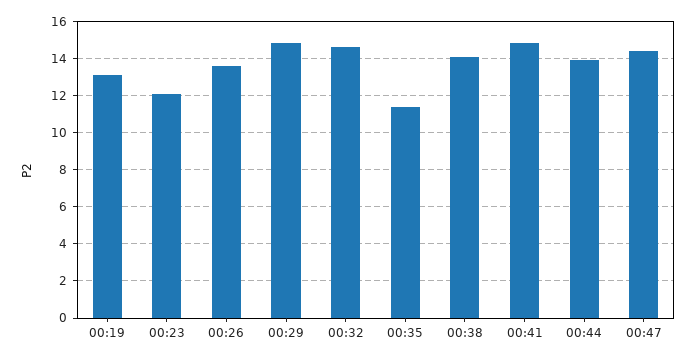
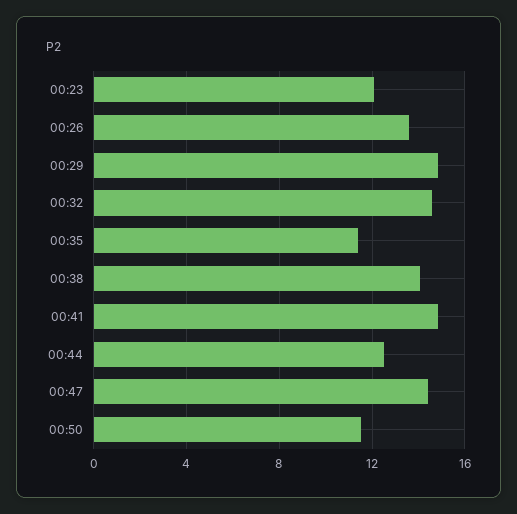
00:19: 13 -> none
00:44: 14 -> 12.5
00:50: none -> 11.5

